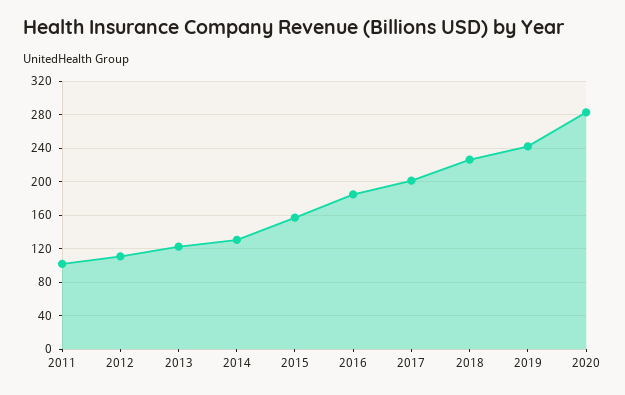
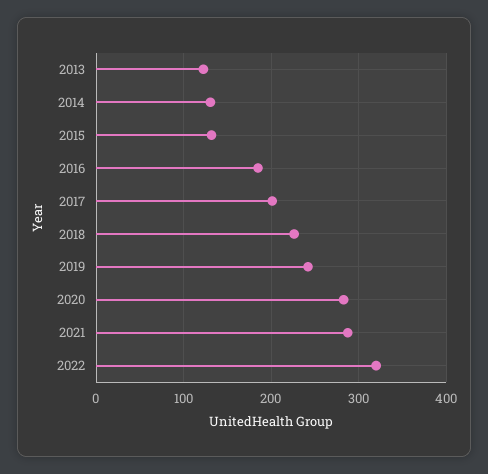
2011: 100 -> none
2012: 110 -> none
2015: 160 -> 130
2021: none -> 290
2022: none -> 320

